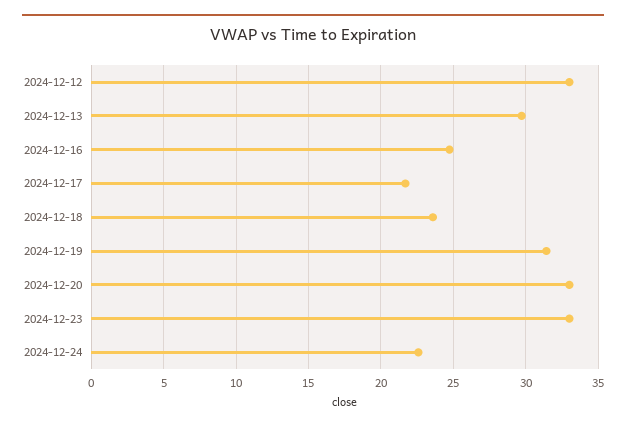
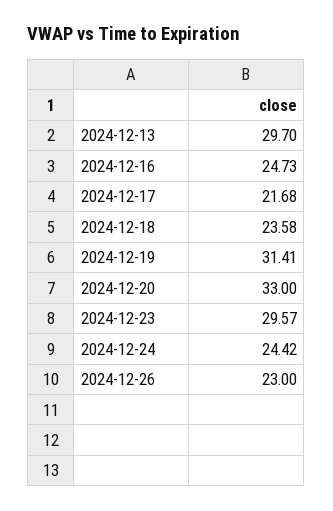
2024-12-12: 33 -> none
2024-12-23: 33 -> 29.57
2024-12-24: 22.5 -> 24.42
2024-12-26: none -> 23

